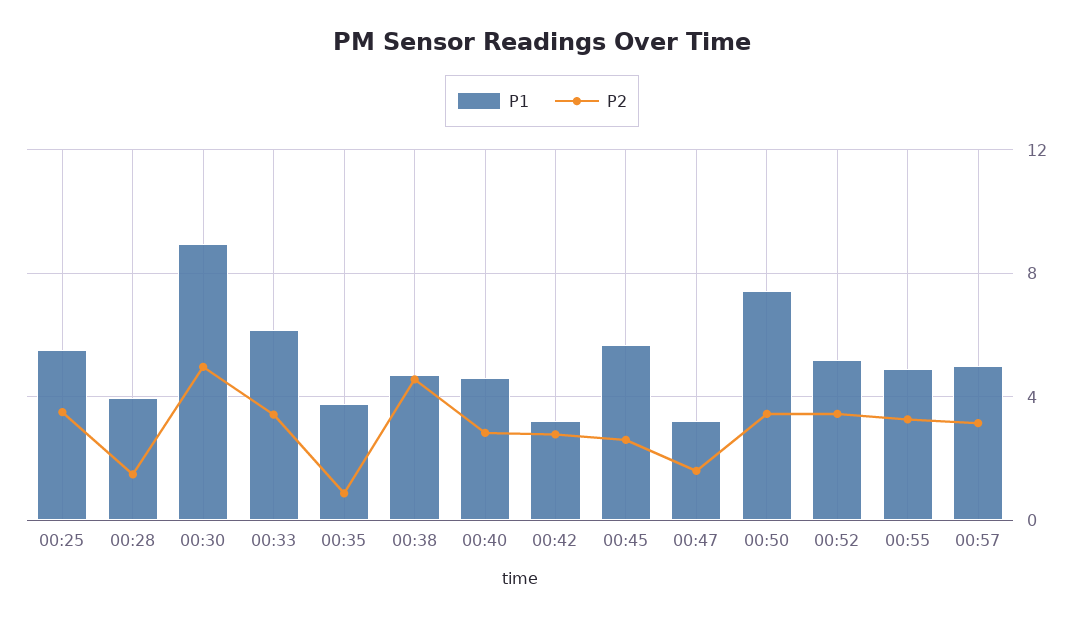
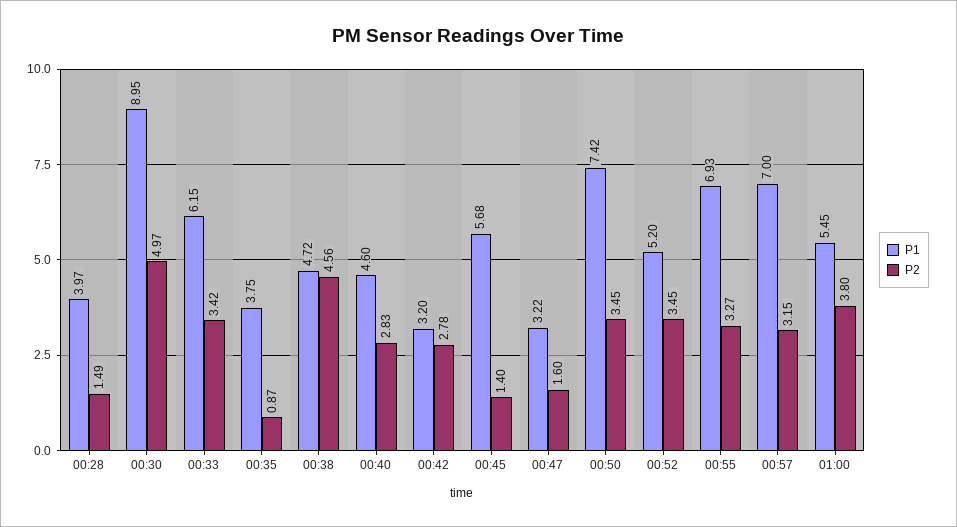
P1, 00:25: 5.5 -> none
P2, 00:25: 3.5 -> none
P2, 00:45: 2.5 -> 1.4
P1, 00:55: 5 -> 6.93
P1, 00:57: 5 -> 7
P1, 01:00: none -> 5.45
P2, 01:00: none -> 3.8

